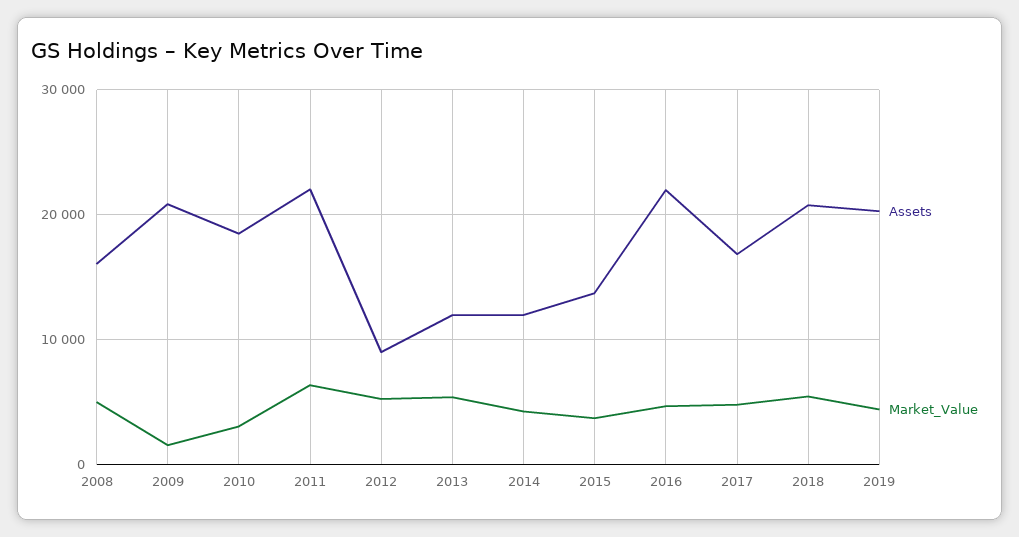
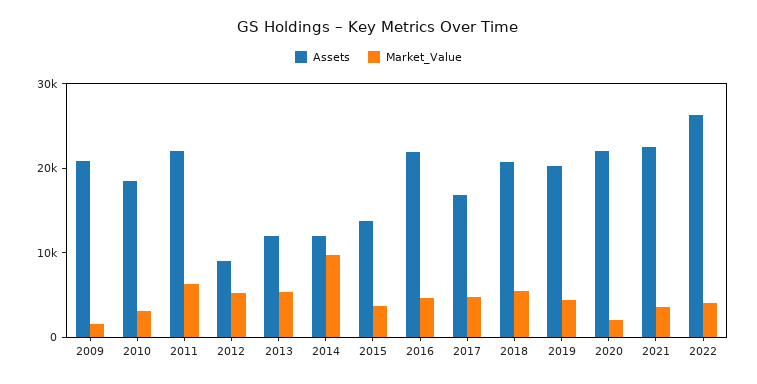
Assets, 2008: 16000 -> none
Market_Value, 2008: 5000 -> none
Market_Value, 2014: 4000 -> 10000
Assets, 2020: none -> 22000
Market_Value, 2020: none -> 2000
Assets, 2021: none -> 22000
Market_Value, 2021: none -> 4000
Assets, 2022: none -> 26000
Market_Value, 2022: none -> 4000

